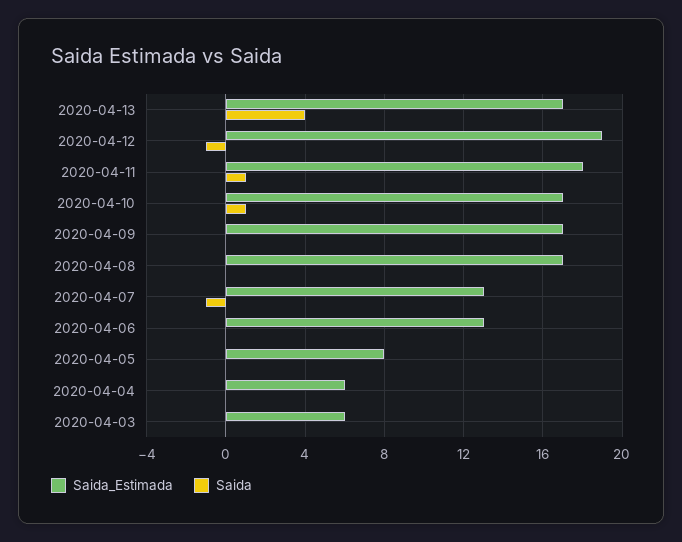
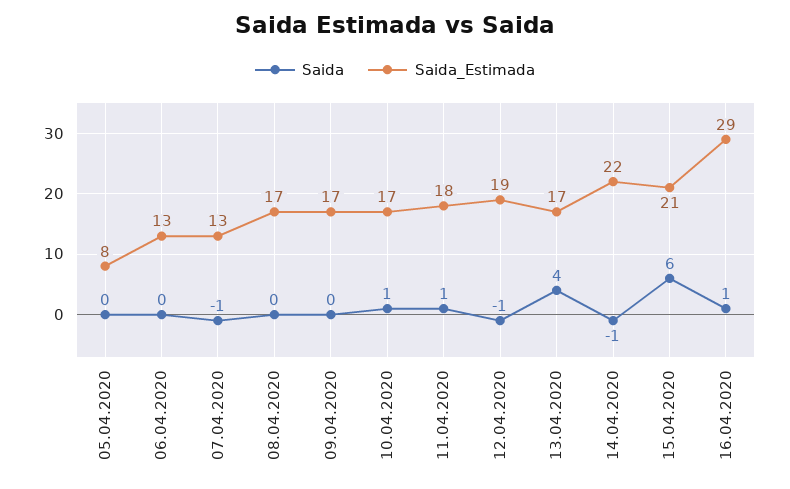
Saida_Estimada, 2020-04-04: 6 -> none
Saida, 2020-04-04: 0 -> none
Saida_Estimada, 2020-04-03: 6 -> none
Saida, 2020-04-03: 0 -> none
Saida, 14.04.2020: none -> -1
Saida_Estimada, 14.04.2020: none -> 22
Saida, 15.04.2020: none -> 6
Saida_Estimada, 15.04.2020: none -> 21
Saida, 16.04.2020: none -> 1
Saida_Estimada, 16.04.2020: none -> 29

